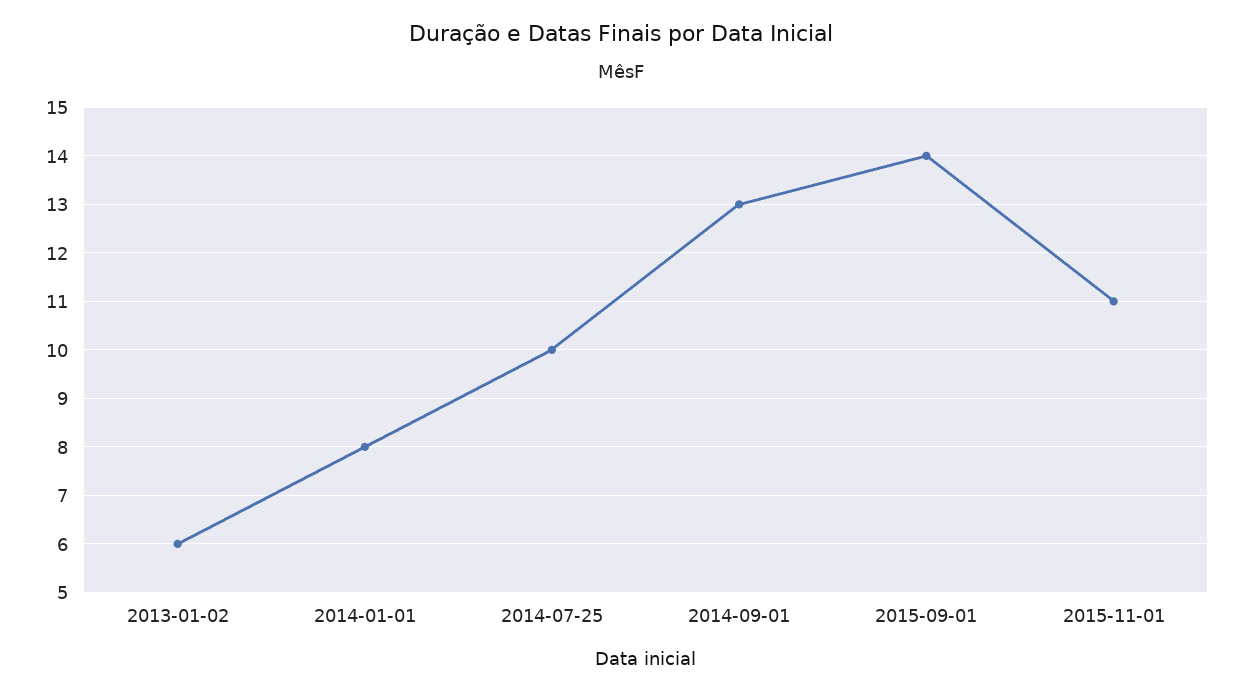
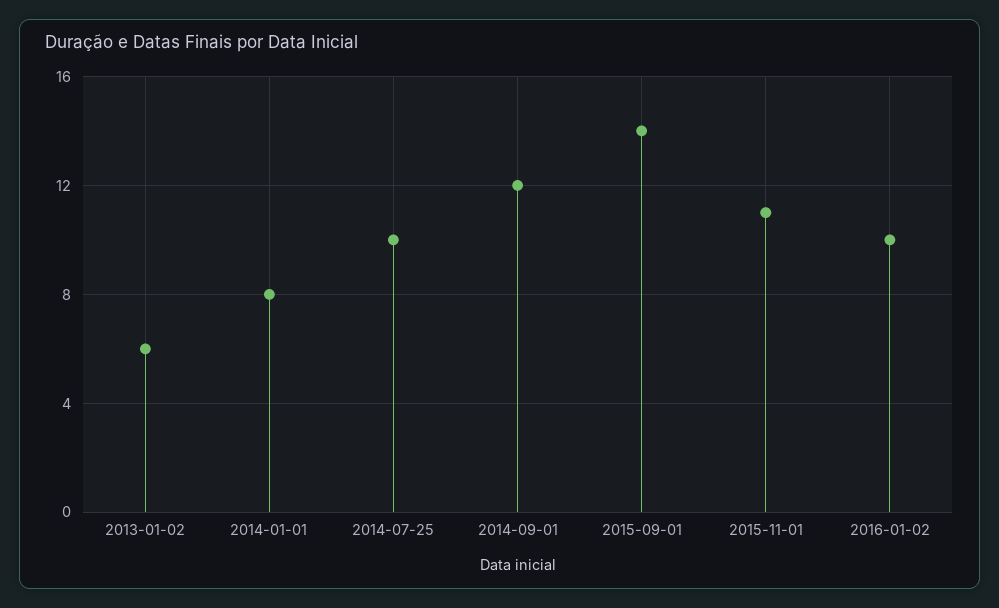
2014-09-01: 13 -> 12
2016-01-02: none -> 10

